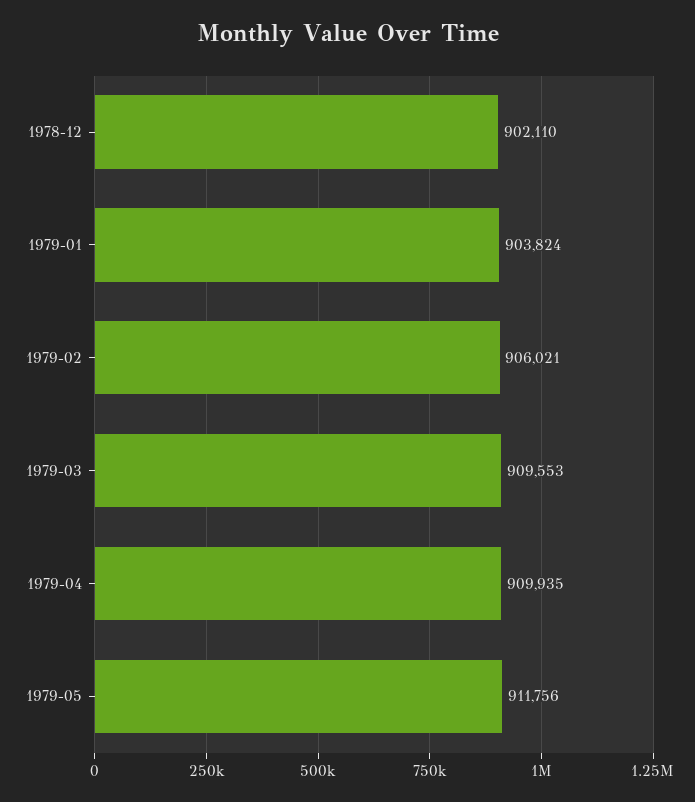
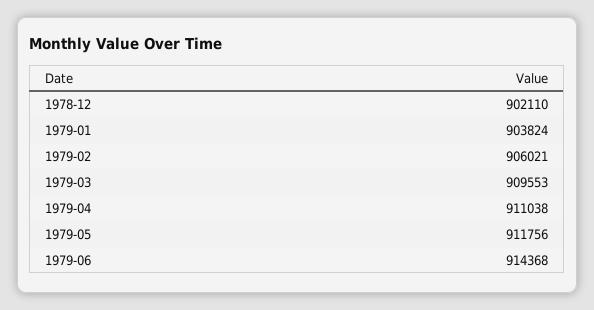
1979-04: 909935 -> 911038
1979-06: none -> 914368

